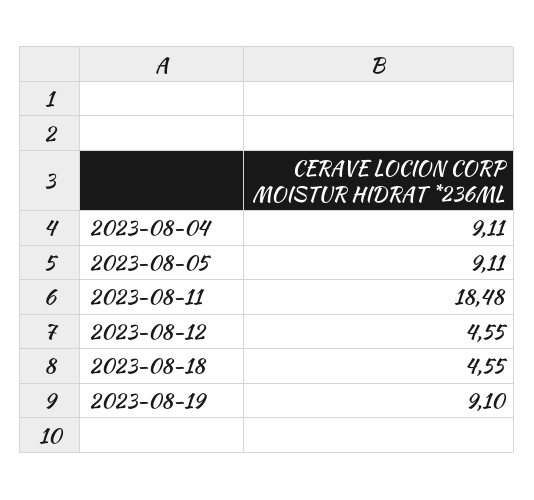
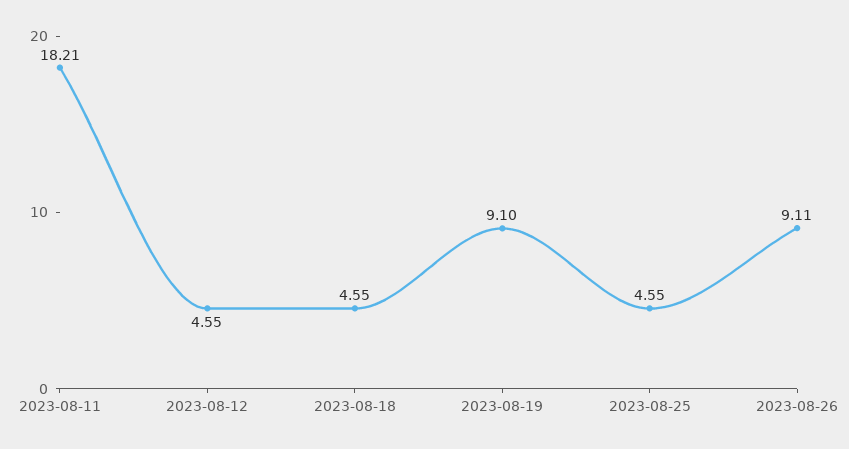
2023-08-04: 9.11 -> none
2023-08-05: 9.11 -> none
2023-08-11: 18.48 -> 18.21
2023-08-25: none -> 4.55
2023-08-26: none -> 9.11

